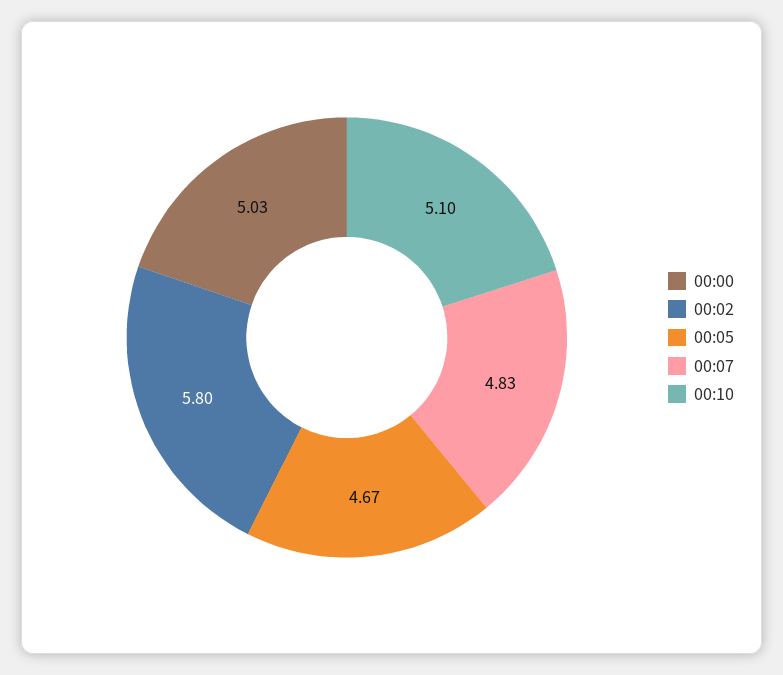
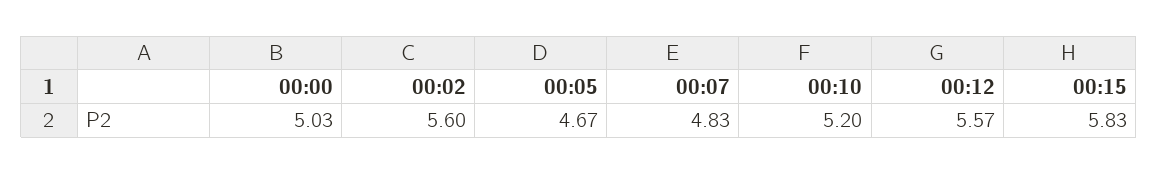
00:02: 5.8 -> 5.6
00:10: 5.1 -> 5.2
00:12: none -> 5.57
00:15: none -> 5.83

